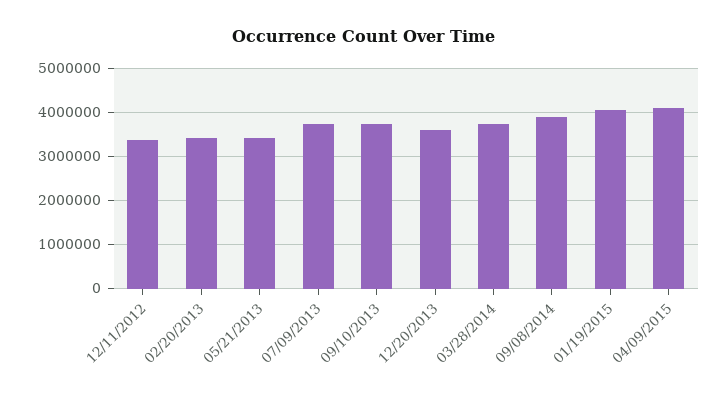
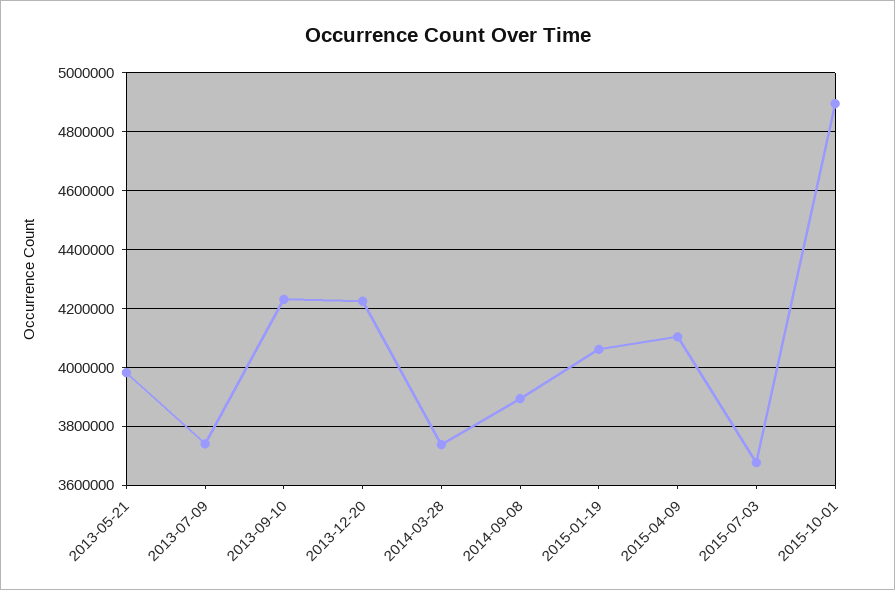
12/11/2012: 3400000 -> none
02/20/2013: 3400000 -> none
05/21/2013: 3400000 -> 3975000
09/10/2013: 3800000 -> 4225000
12/20/2013: 3600000 -> 4225000
2015-07-03: none -> 3675000
2015-10-01: none -> 4900000

